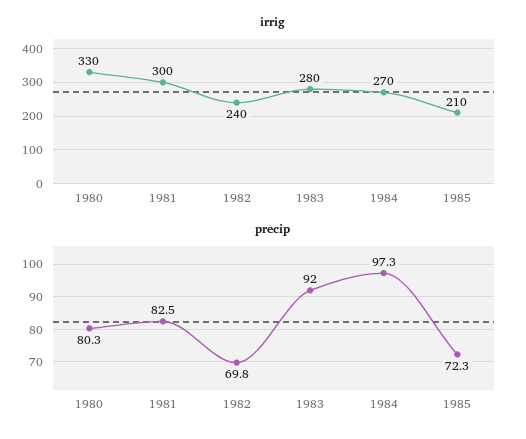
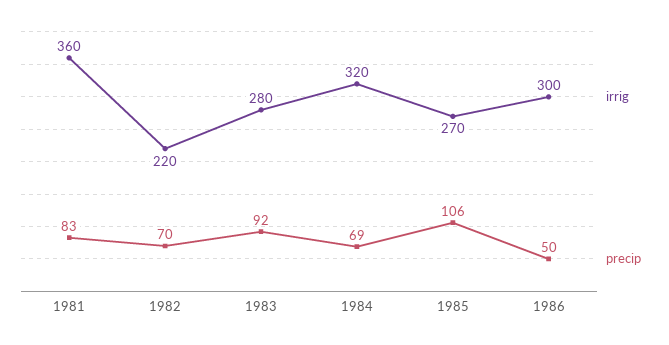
irrig, 1980: 330 -> none
irrig, 1981: 300 -> 360
irrig, 1982: 240 -> 220
irrig, 1984: 270 -> 320
irrig, 1985: 210 -> 270
precip, 1980: 80.3 -> none
precip, 1984: 97.3 -> 69
precip, 1985: 72.3 -> 106
irrig, 1986: none -> 300
precip, 1986: none -> 50

